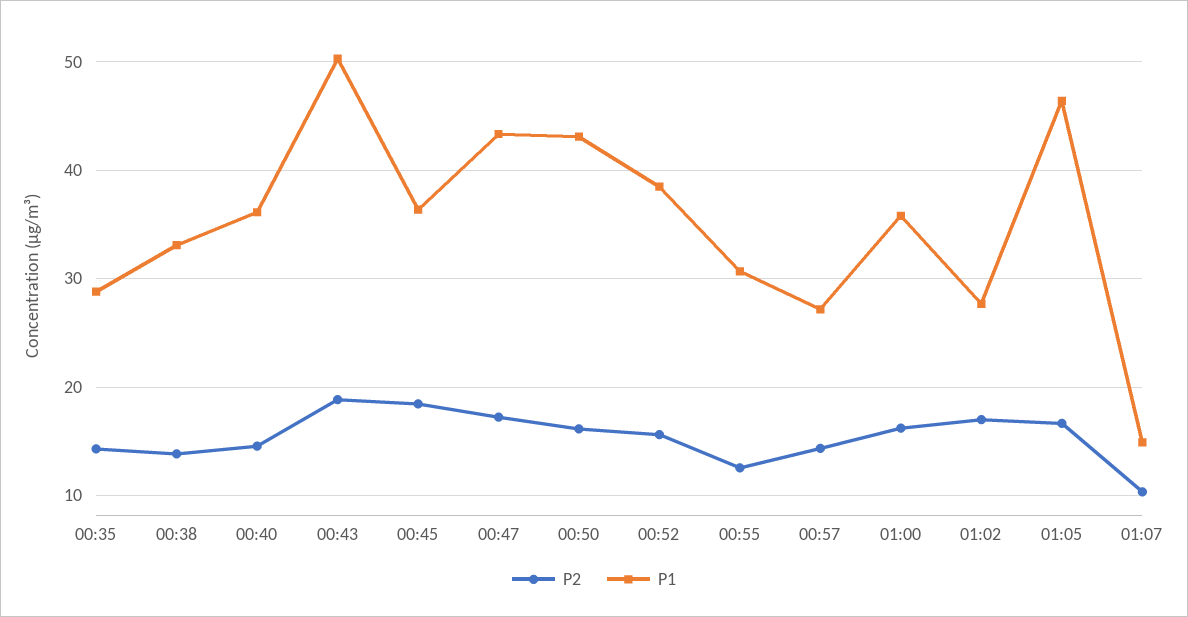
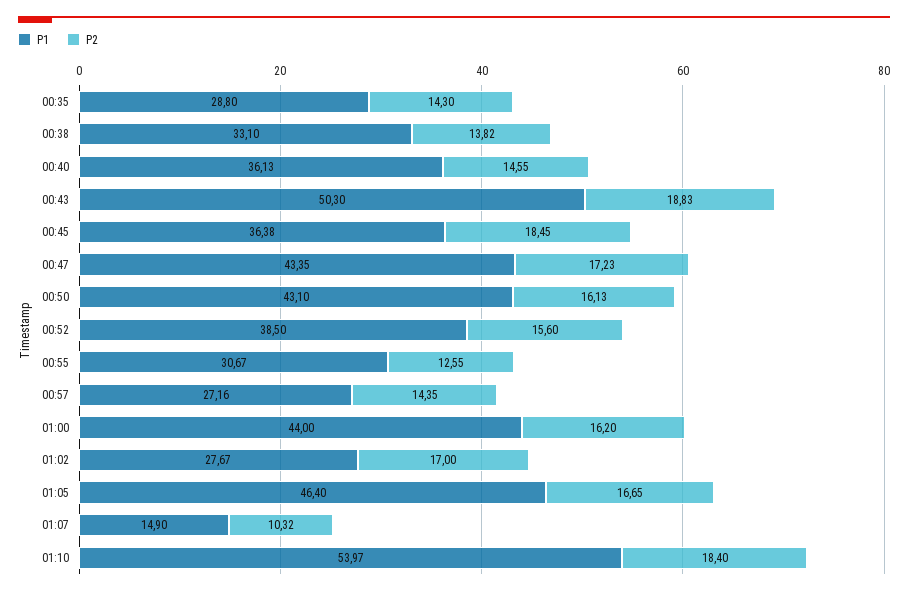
P1, 01:00: 36 -> 44
P1, 01:10: none -> 53.97
P2, 01:10: none -> 18.4

